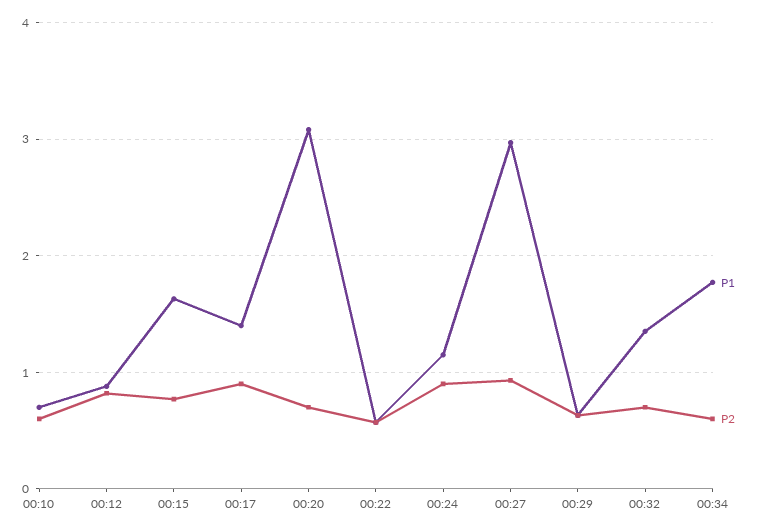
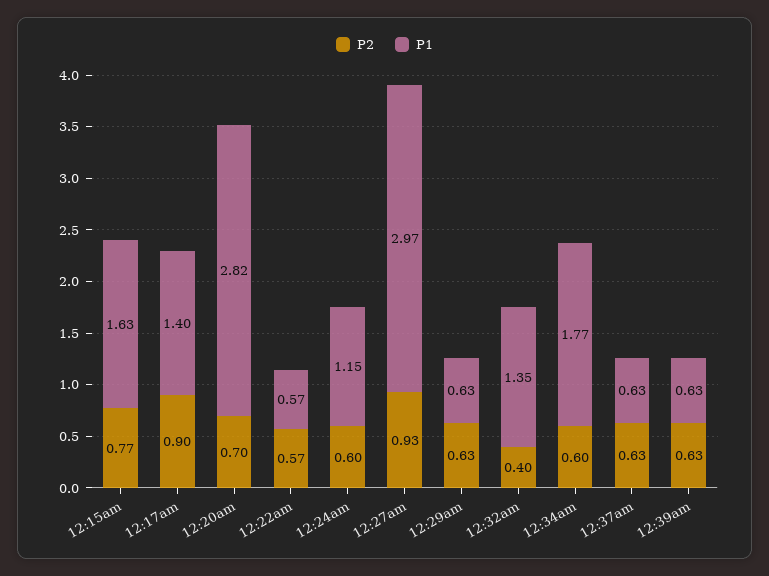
P1, 00:10: 0.7 -> none
P2, 00:10: 0.6 -> none
P1, 00:12: 0.9 -> none
P2, 00:12: 0.8 -> none
P1, 00:20: 3.1 -> 2.82
P2, 00:24: 0.9 -> 0.6
P2, 00:32: 0.7 -> 0.4
P2, 12:37am: none -> 0.63
P1, 12:37am: none -> 0.63
P2, 12:39am: none -> 0.63
P1, 12:39am: none -> 0.63

